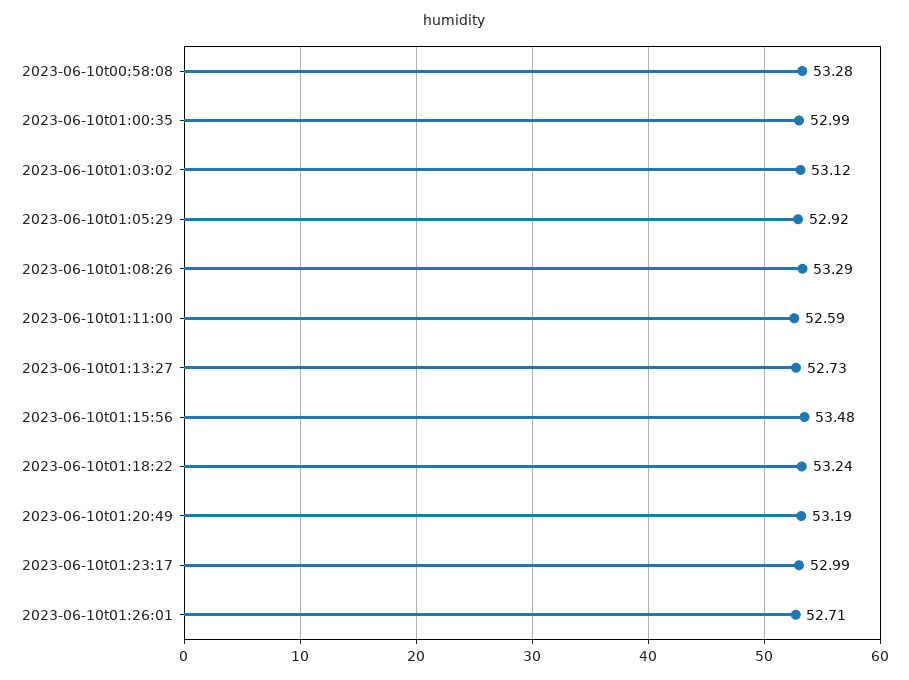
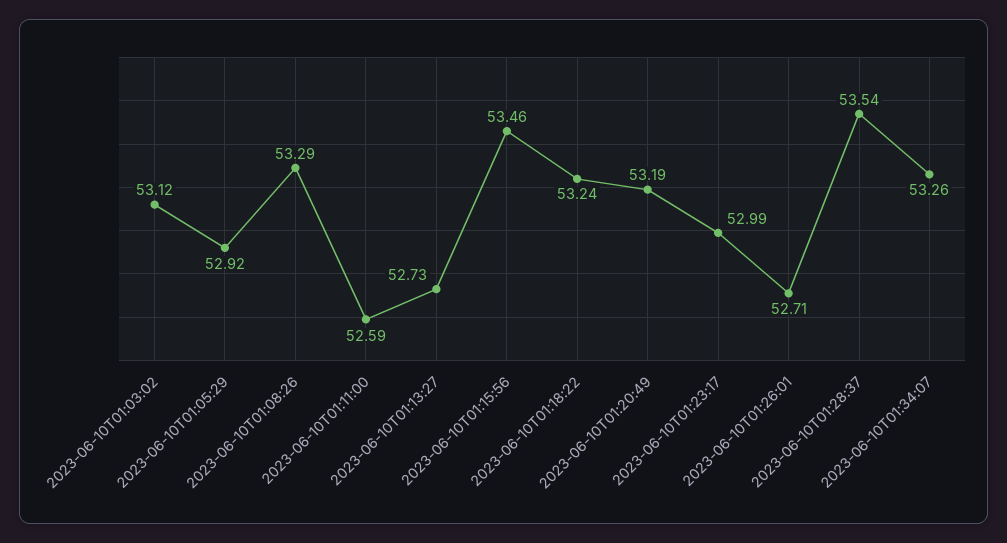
2023-06-10t00:58:08: 53.28 -> none
2023-06-10t01:00:35: 52.99 -> none
2023-06-10t01:15:56: 53.48 -> 53.46
2023-06-10T01:28:37: none -> 53.54
2023-06-10T01:34:07: none -> 53.26

